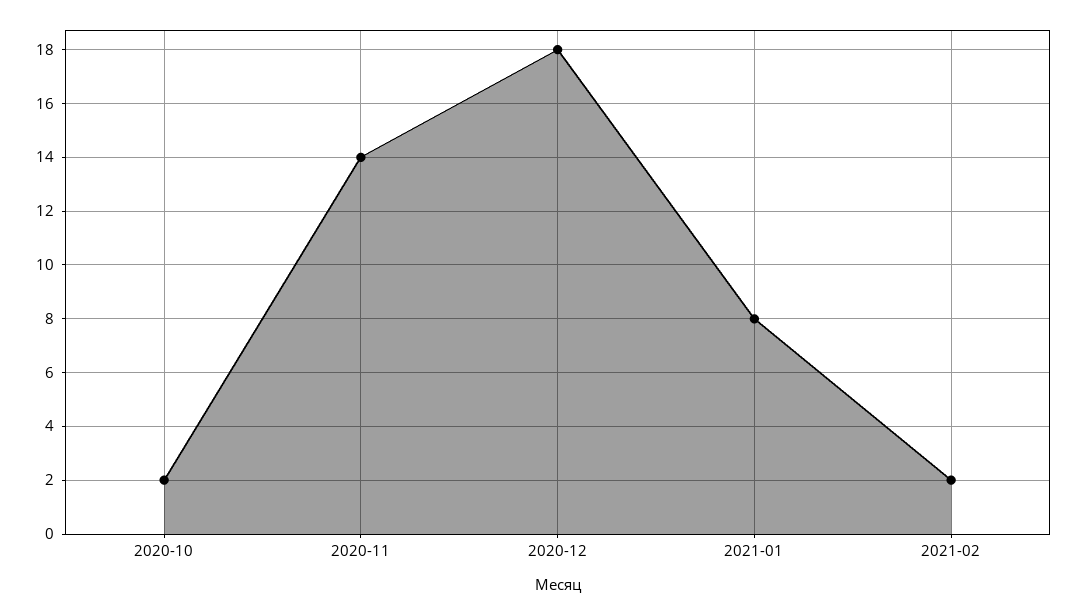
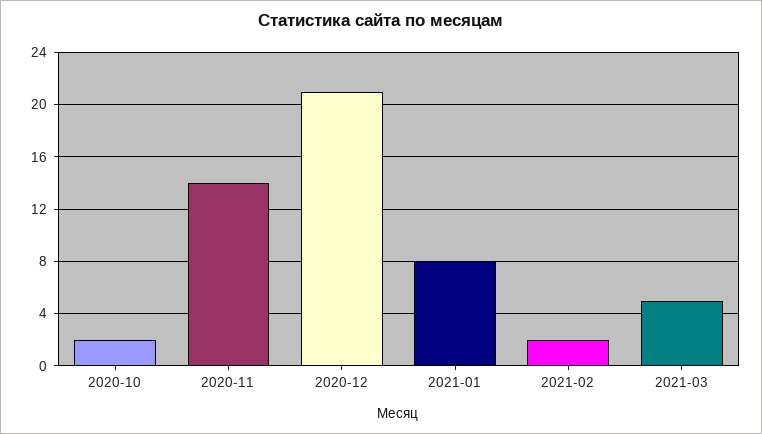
2020-12: 18 -> 21
2021-03: none -> 5

